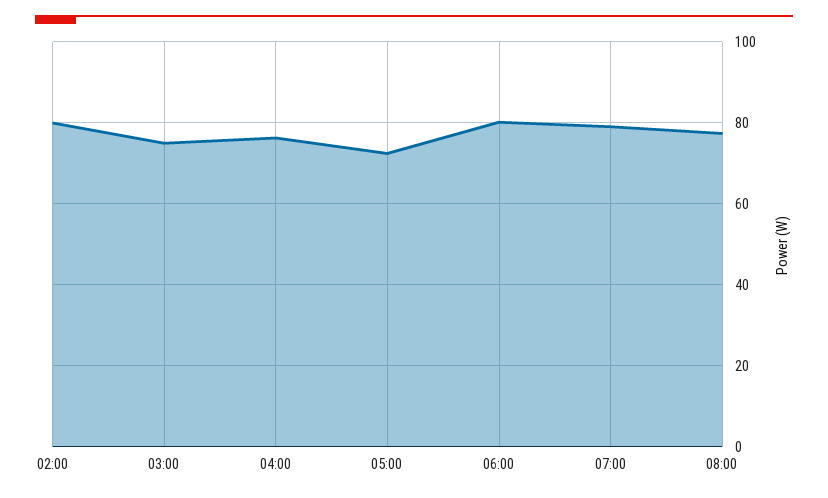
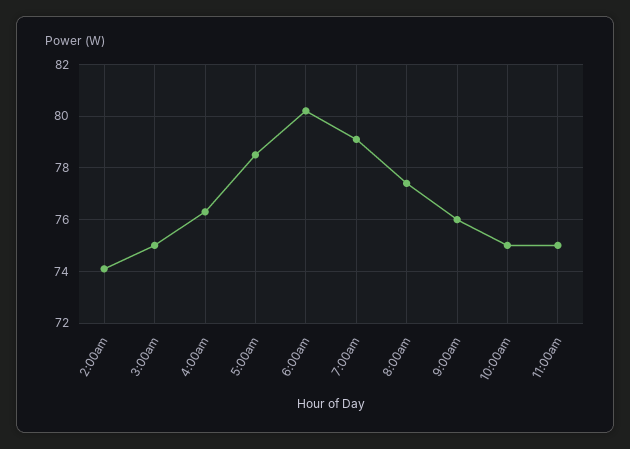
02:00: 80 -> 74
05:00: 72 -> 78.5
9:00am: none -> 76
10:00am: none -> 75
11:00am: none -> 75

